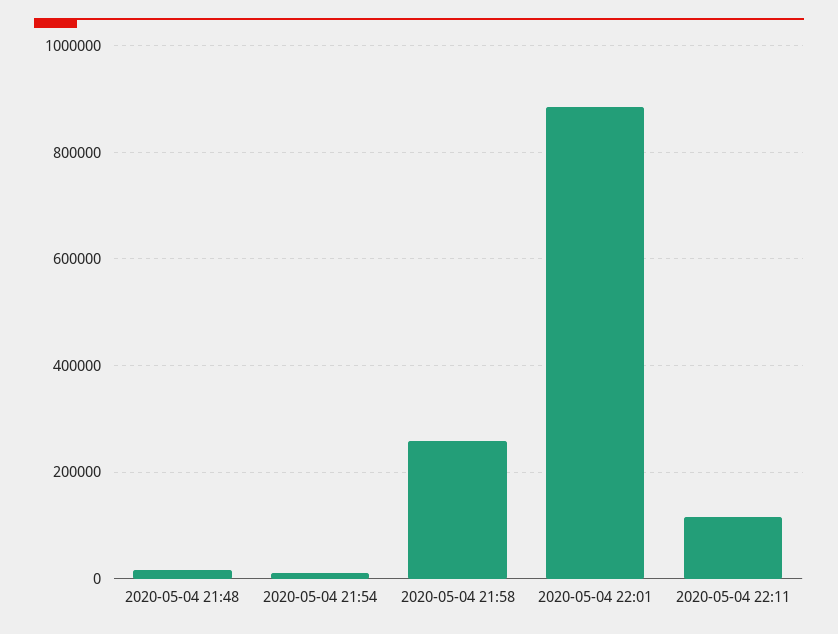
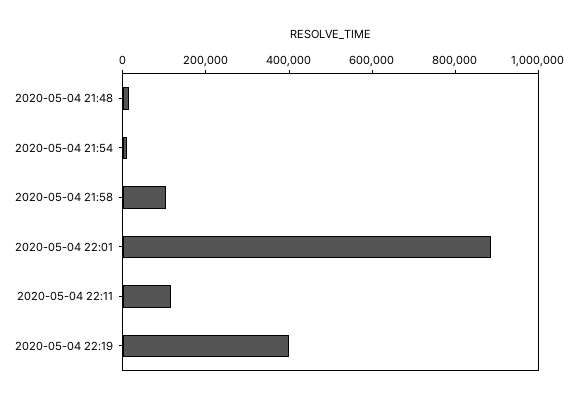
2020-05-04 21:58: 260000 -> 100000
2020-05-04 22:19: none -> 400000

